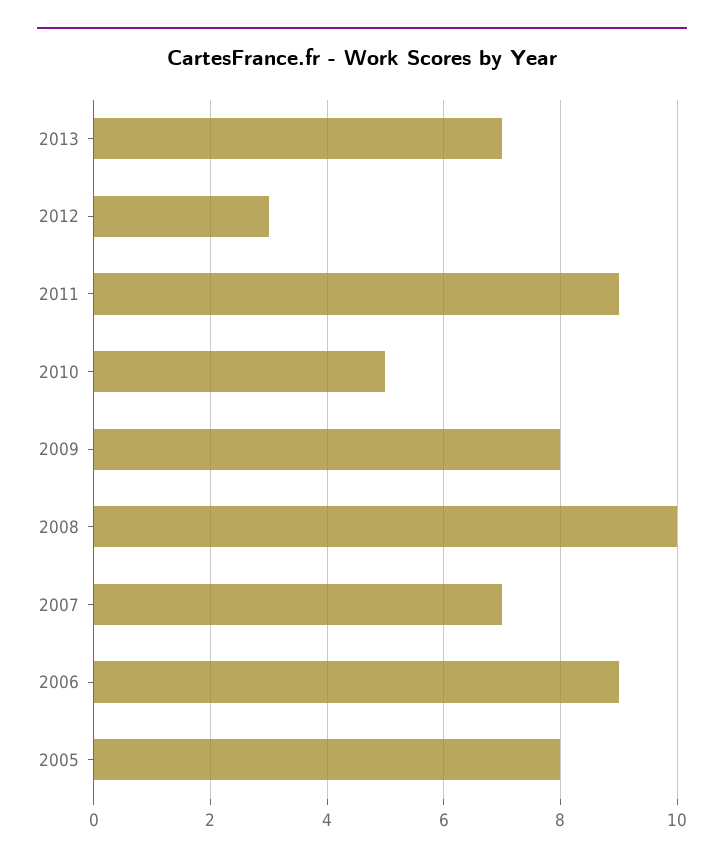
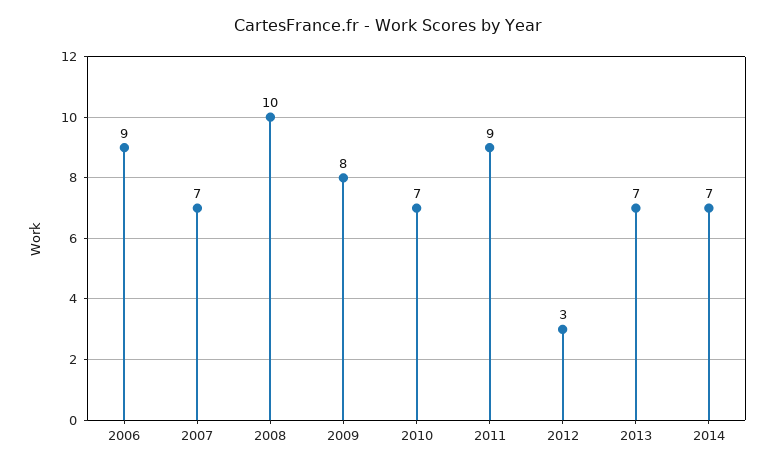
2010: 5 -> 7
2005: 8 -> none
2014: none -> 7

